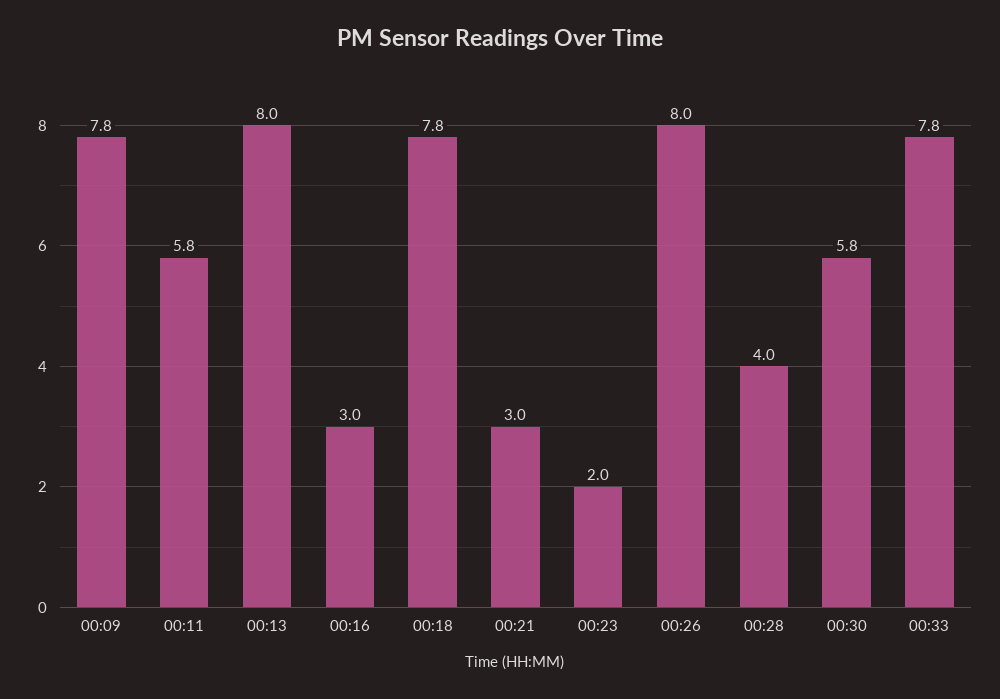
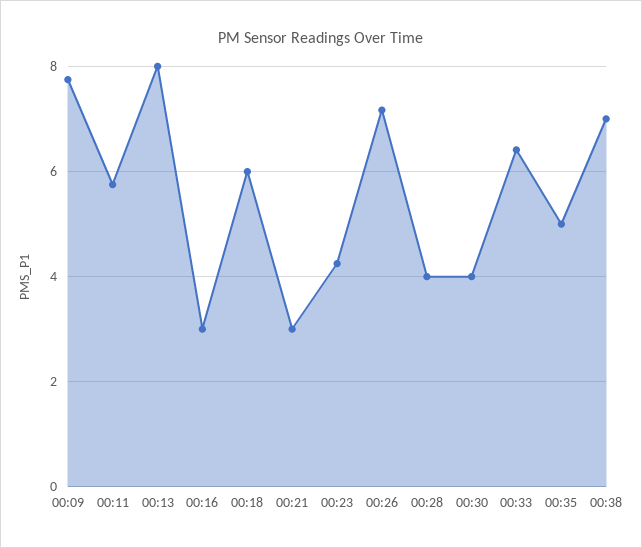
00:18: 7.8 -> 6
00:23: 2 -> 4.2
00:26: 8 -> 7.2
00:30: 5.8 -> 4
00:33: 7.8 -> 6.4
00:35: none -> 5
00:38: none -> 7

